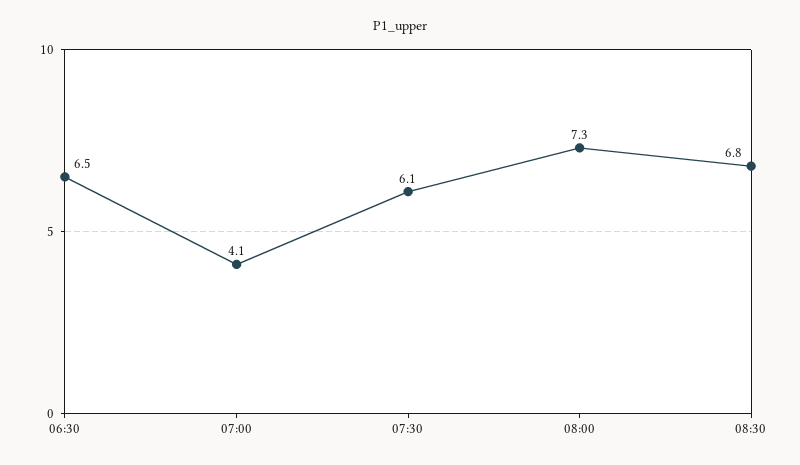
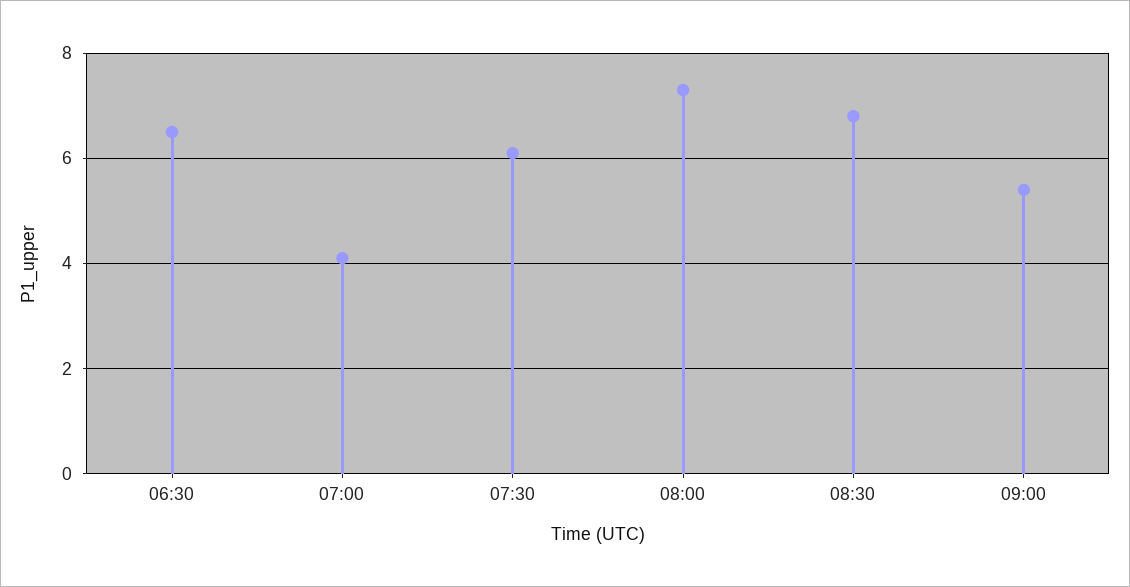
09:00: none -> 5.5

